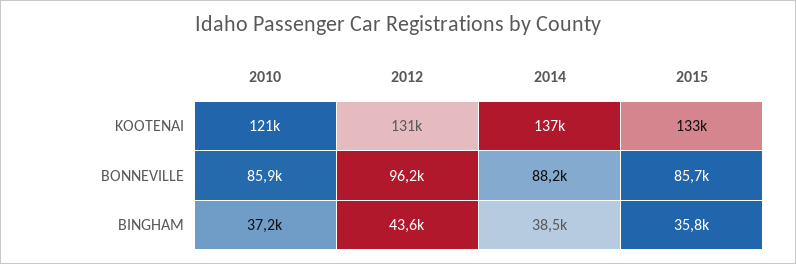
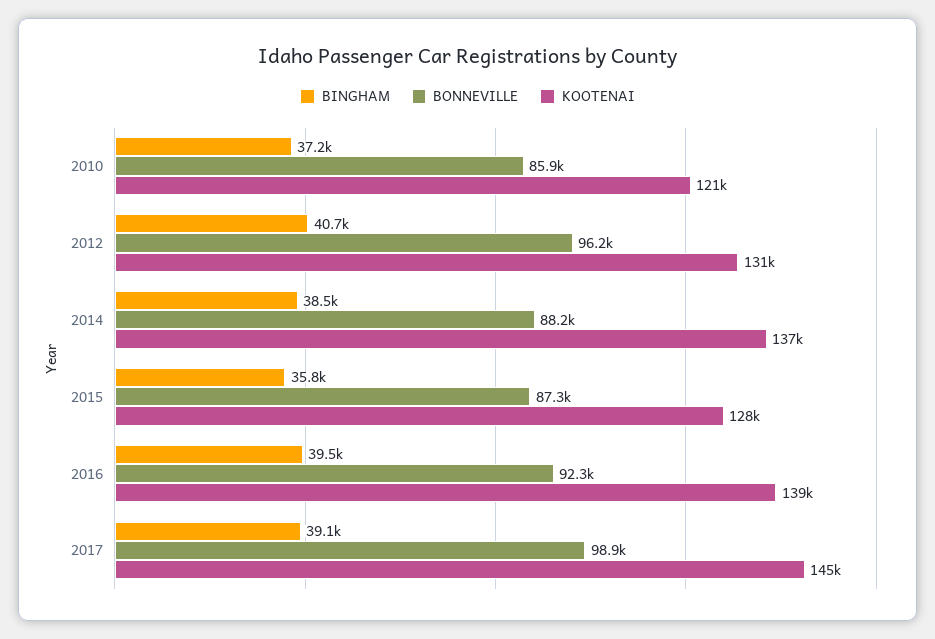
KOOTENAI, 2015: 133000 -> 128000
BONNEVILLE, 2015: 85700 -> 87300
BINGHAM, 2012: 43600 -> 40700
BINGHAM, 2016: none -> 39500
BONNEVILLE, 2016: none -> 92300
KOOTENAI, 2016: none -> 139000
BINGHAM, 2017: none -> 39100
BONNEVILLE, 2017: none -> 98900
KOOTENAI, 2017: none -> 145000

